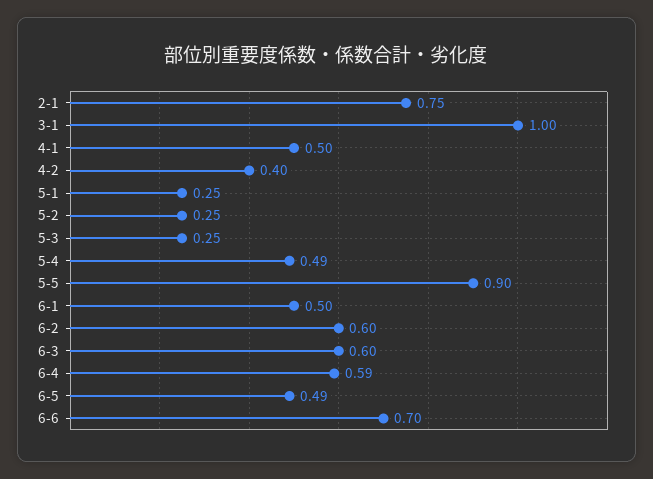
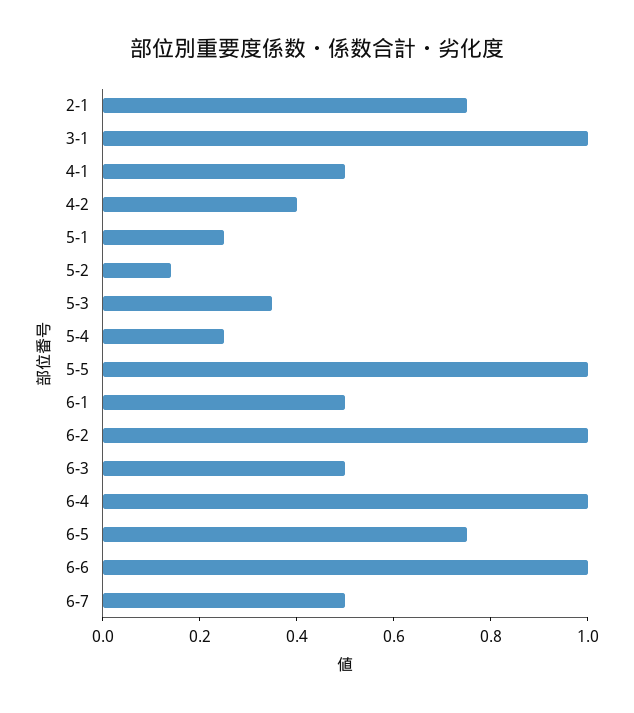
5-2: 0.25 -> 0.15
5-3: 0.25 -> 0.35
5-4: 0.49 -> 0.25
5-5: 0.9 -> 1
6-2: 0.6 -> 1
6-3: 0.6 -> 0.5
6-4: 0.59 -> 1
6-5: 0.49 -> 0.75
6-6: 0.7 -> 1
6-7: none -> 0.5

